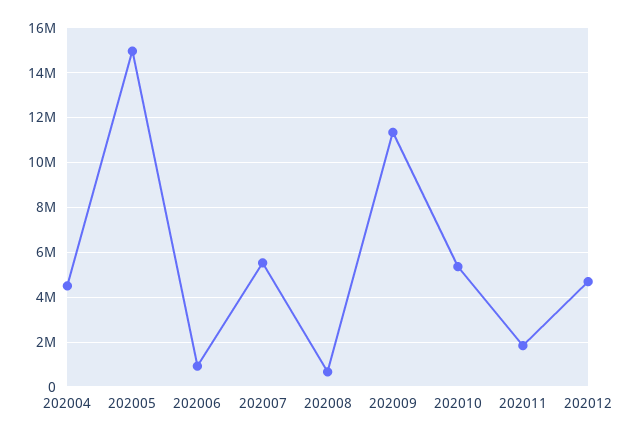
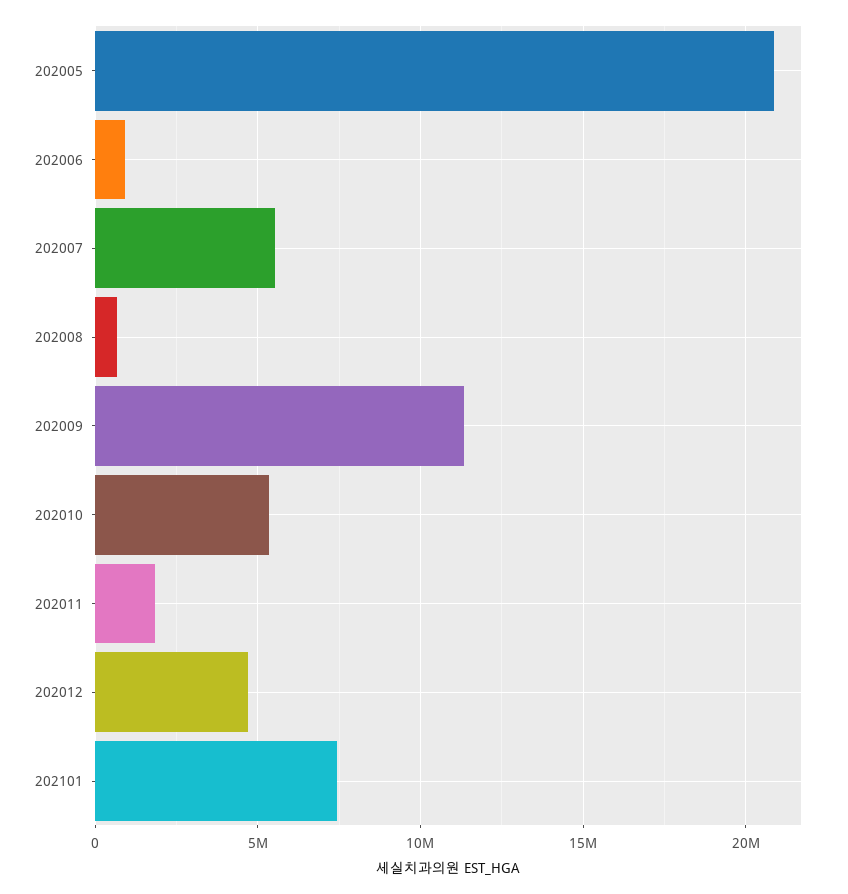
202004: 4500000 -> none
202005: 15000000 -> 21000000
202101: none -> 7500000

